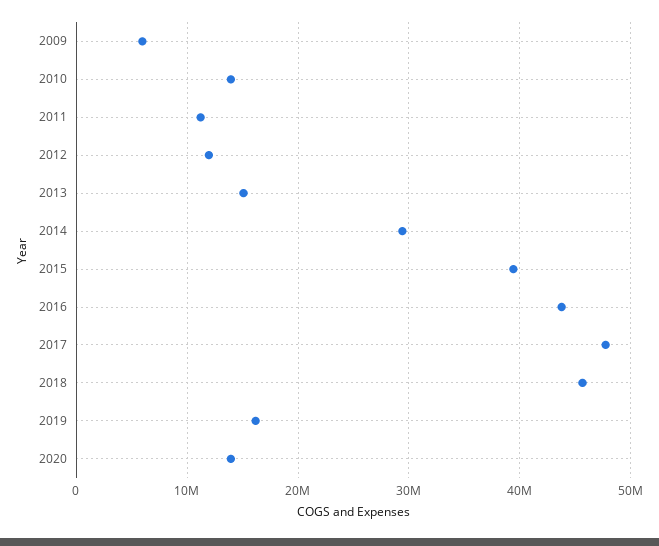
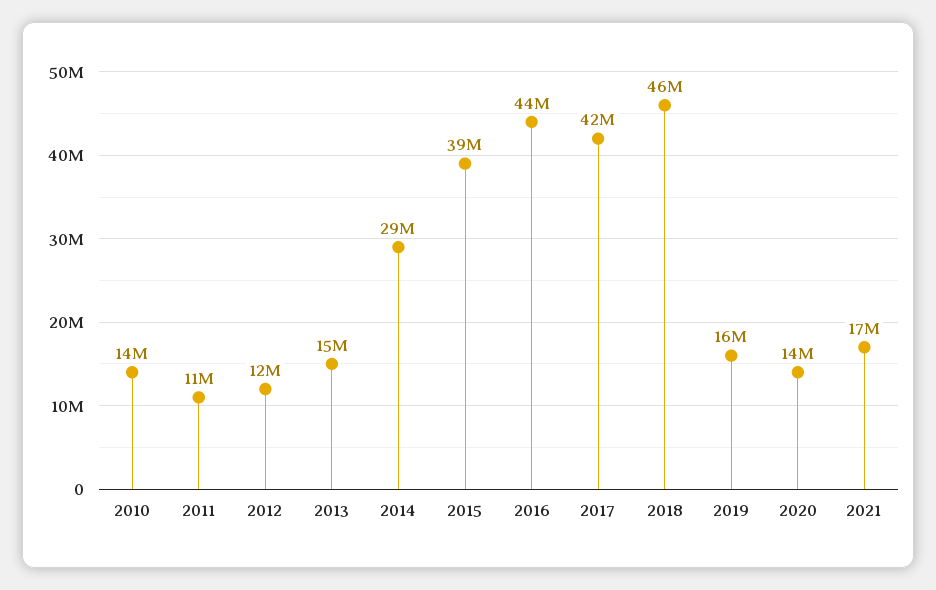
2009: 6000000 -> none
2017: 48000000 -> 42000000
2021: none -> 17000000

